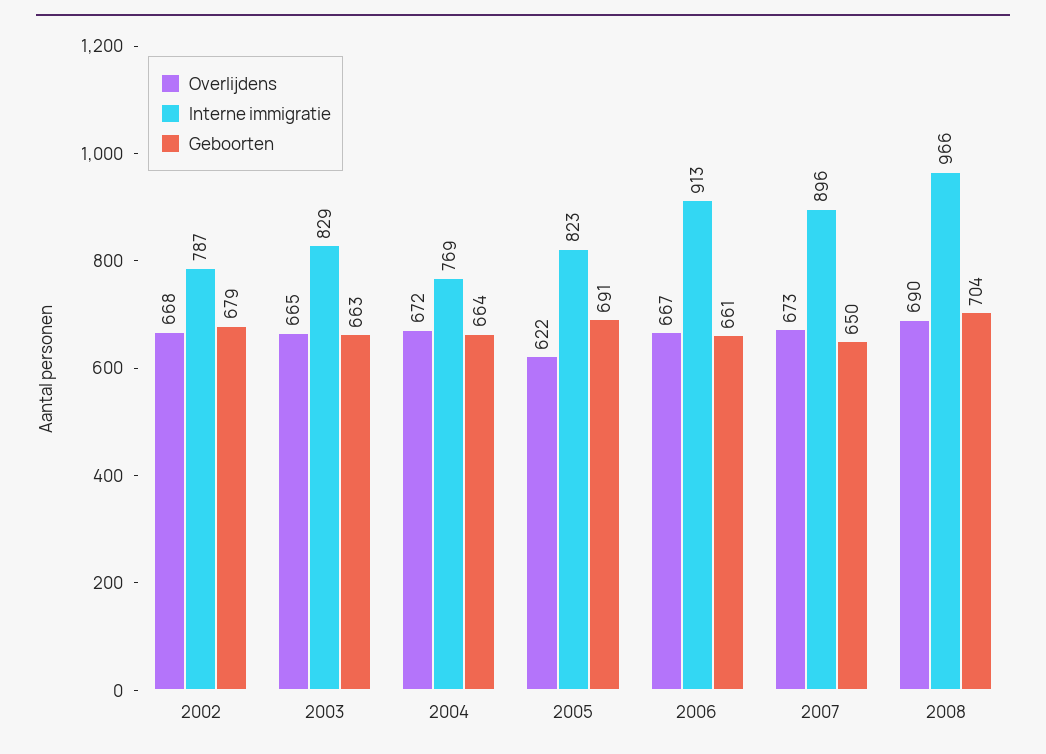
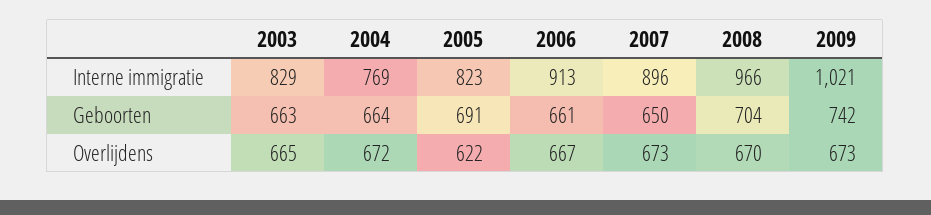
Overlijdens, 2002: 668 -> none
Interne immigratie, 2002: 787 -> none
Geboorten, 2002: 679 -> none
Overlijdens, 2008: 690 -> 670
Interne immigratie, 2009: none -> 1021
Geboorten, 2009: none -> 742
Overlijdens, 2009: none -> 673

